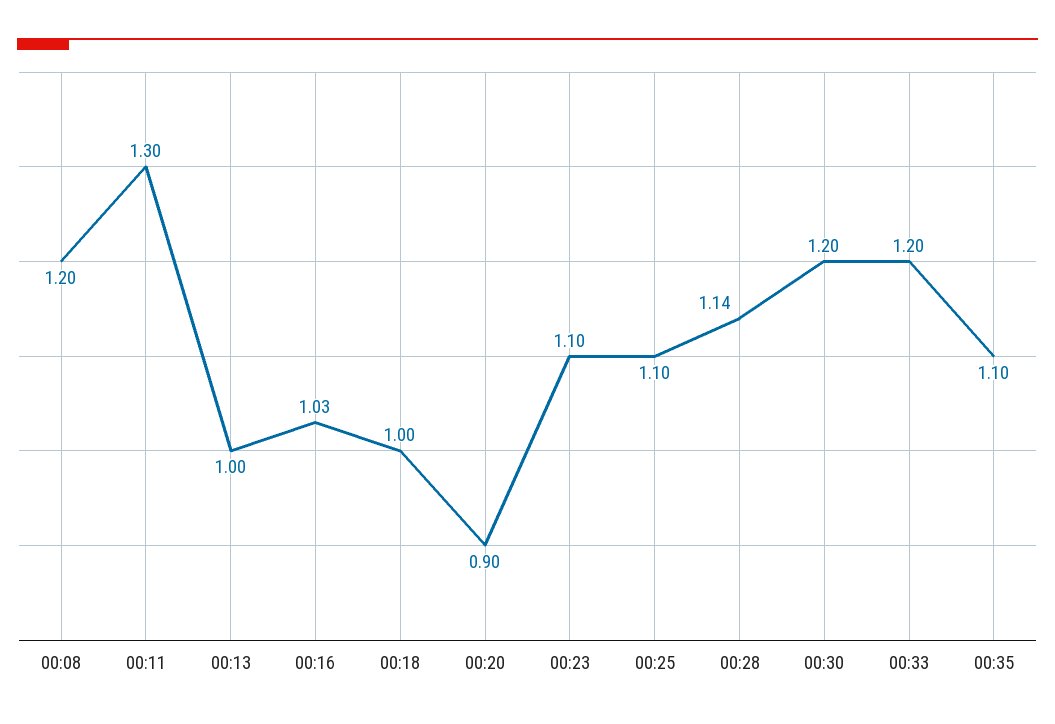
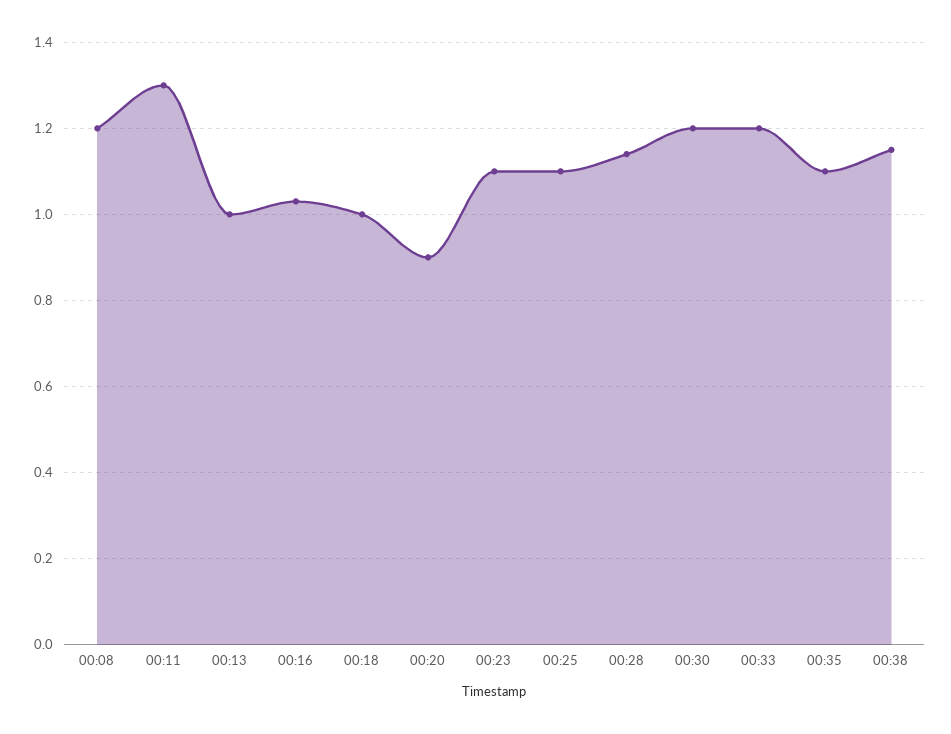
00:38: none -> 1.15

